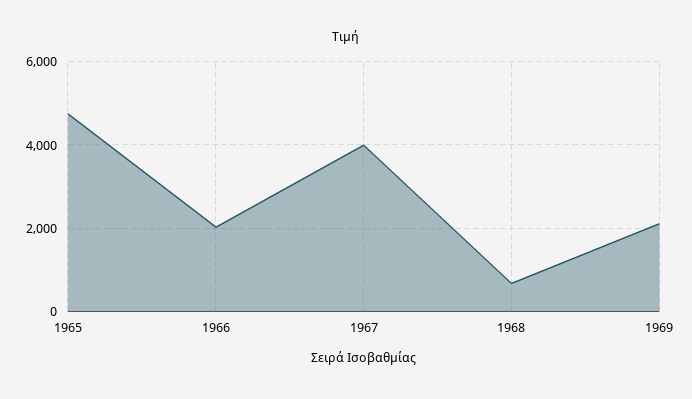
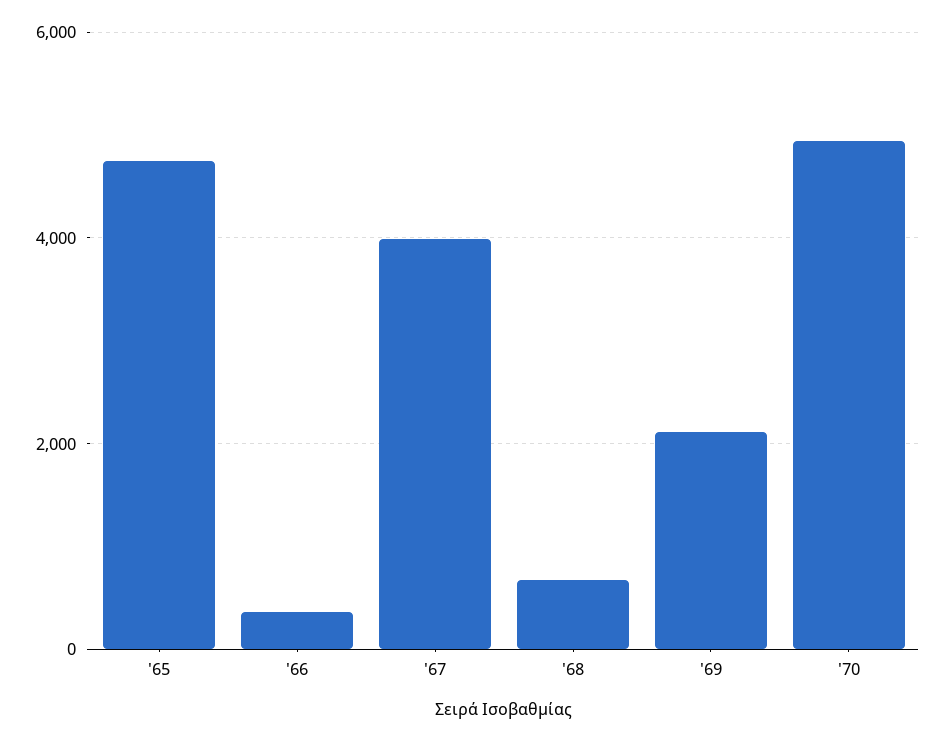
1966: 2000 -> 400
'70: none -> 5000

